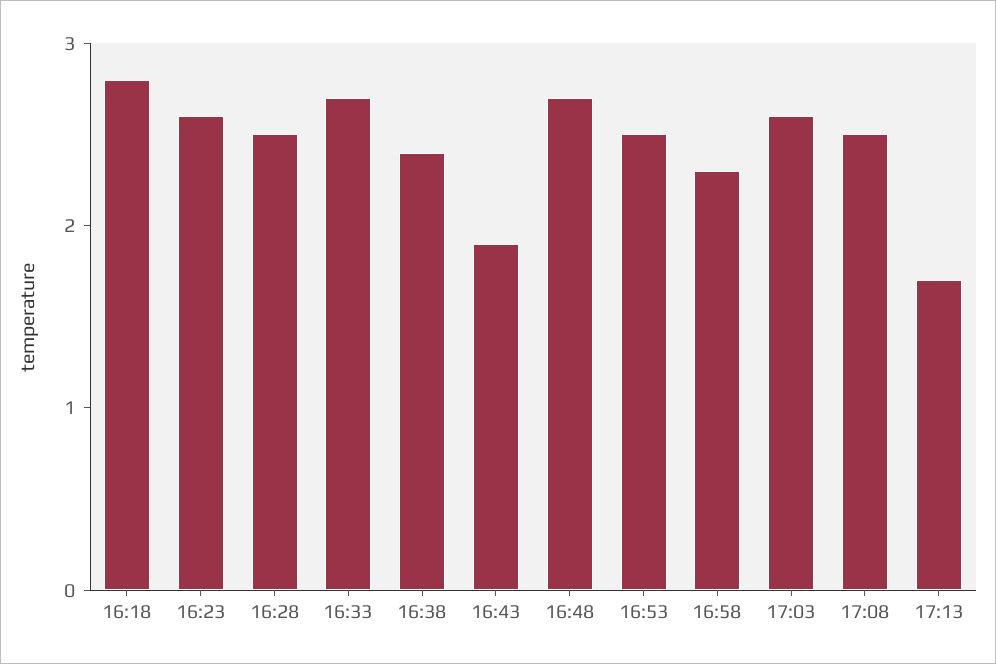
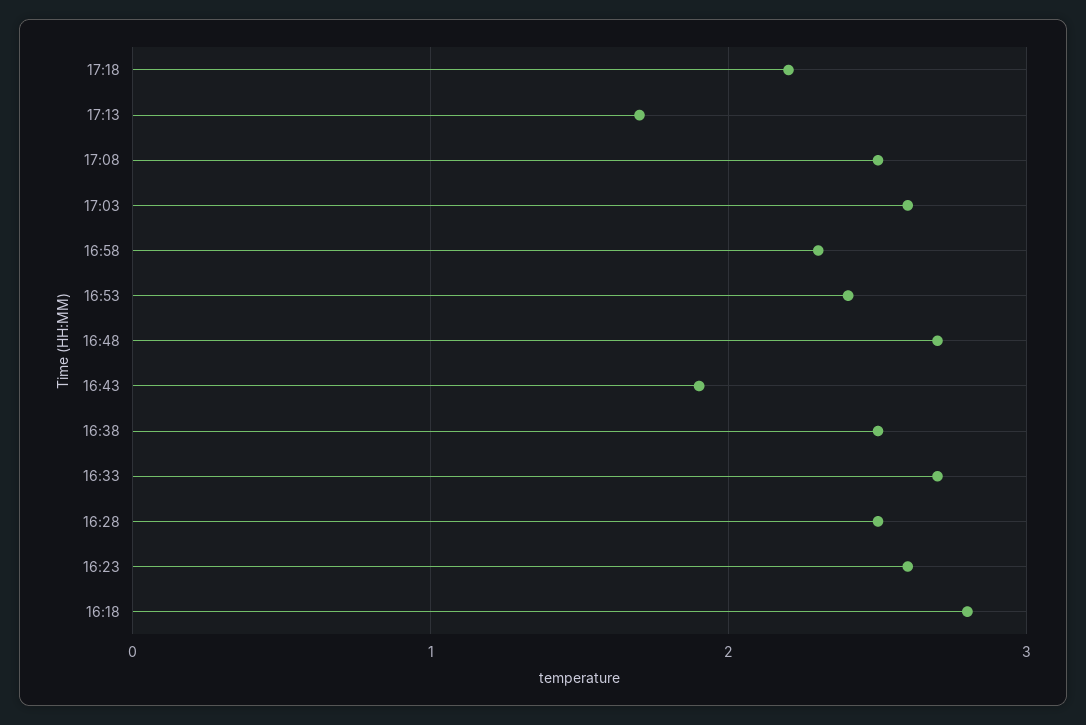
16:38: 2.4 -> 2.5
16:53: 2.5 -> 2.4
17:18: none -> 2.2

